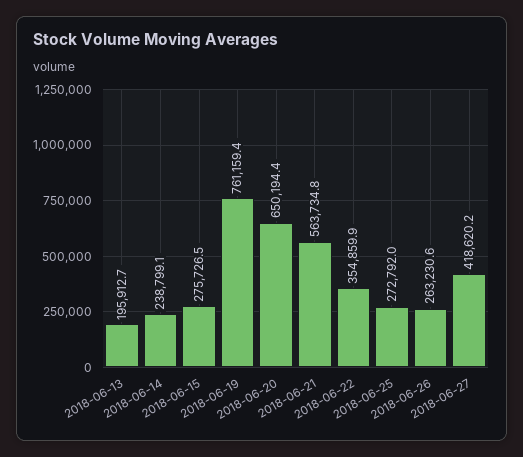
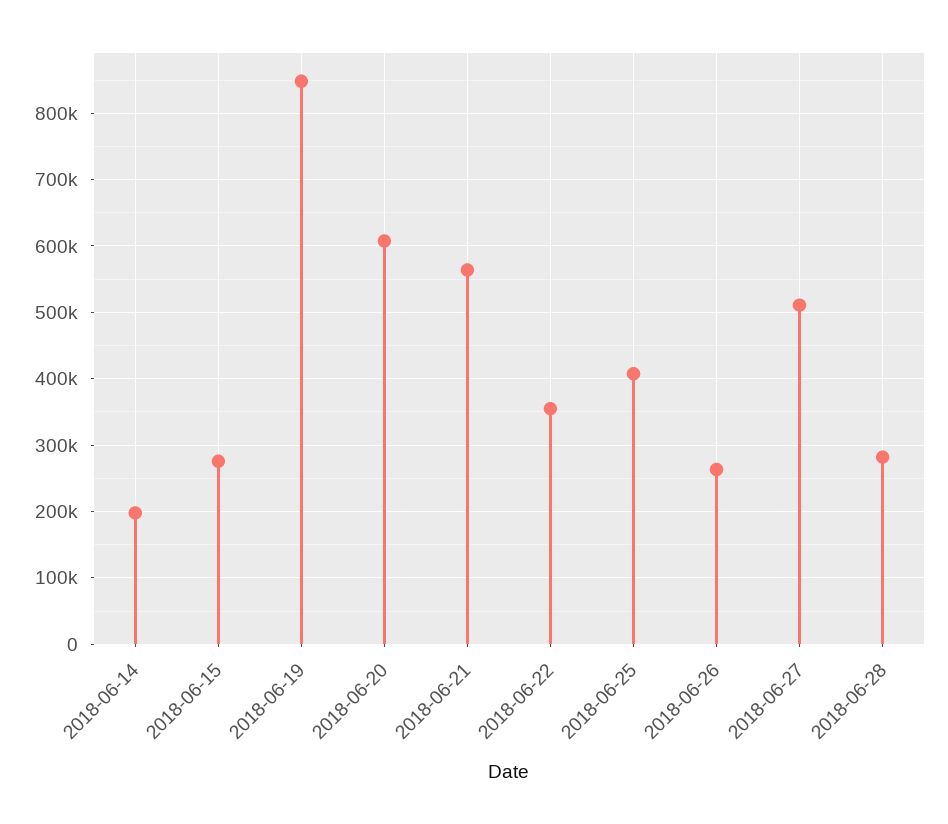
2018-06-13: 195912.7 -> none
2018-06-14: 238799.1 -> 200000
2018-06-19: 761159.4 -> 850000
2018-06-20: 650194.4 -> 610000
2018-06-25: 272792 -> 410000
2018-06-27: 418620.2 -> 510000
2018-06-28: none -> 280000

